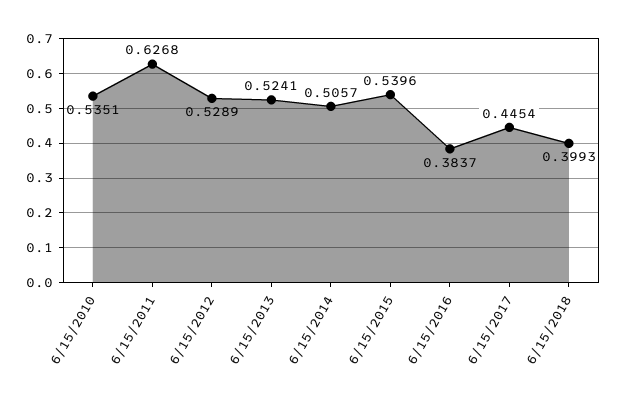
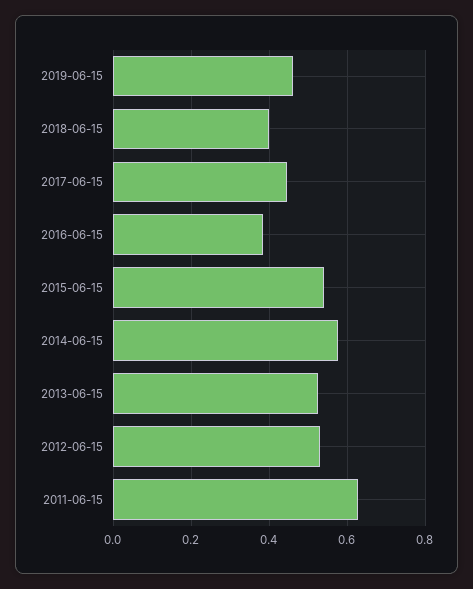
6/15/2010: 0.5351 -> none
6/15/2014: 0.5057 -> 0.58
2019-06-15: none -> 0.46

